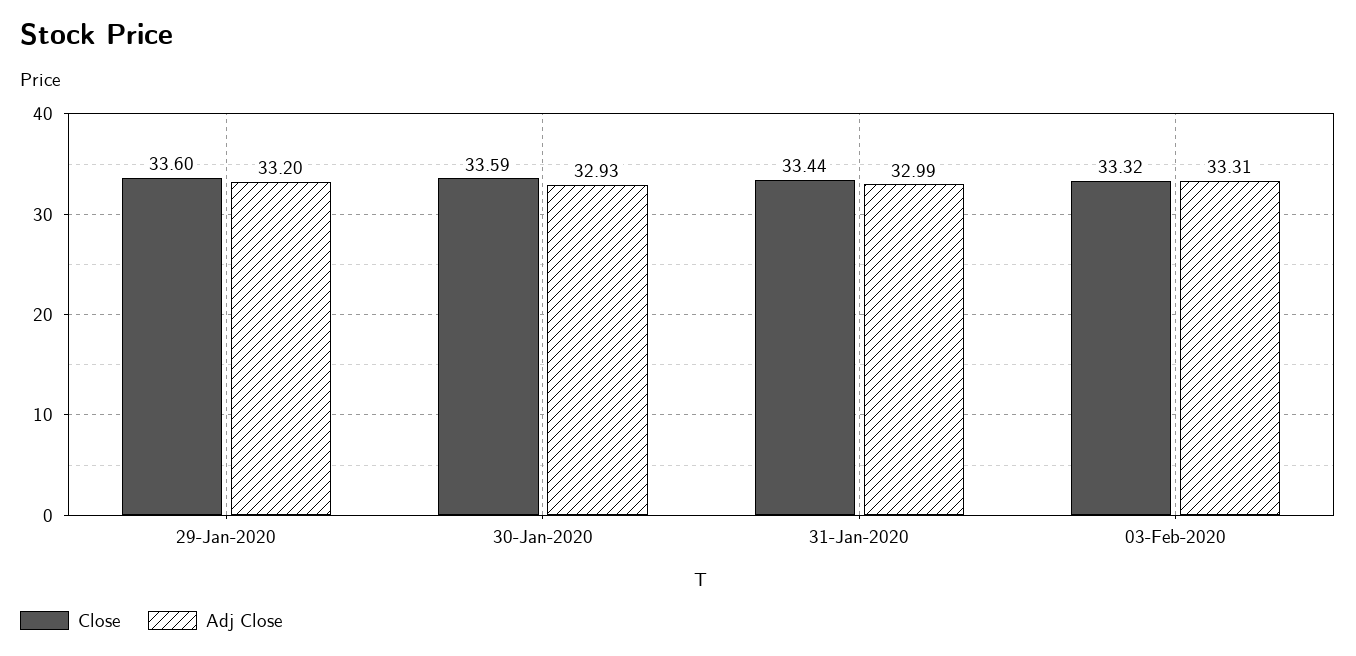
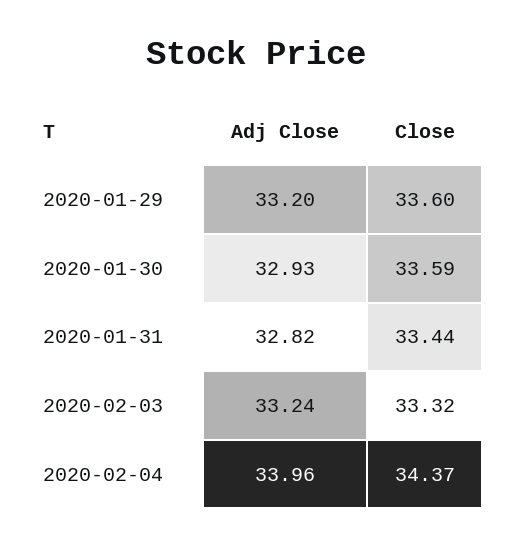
Adj Close, 31-Jan-2020: 32.99 -> 32.82
Adj Close, 03-Feb-2020: 33.31 -> 33.24
Adj Close, 2020-02-04: none -> 33.96
Close, 2020-02-04: none -> 34.37

